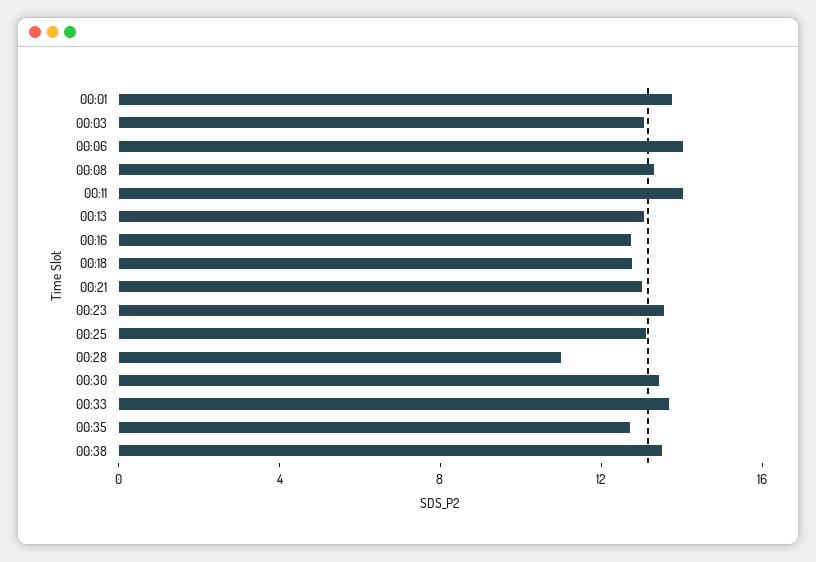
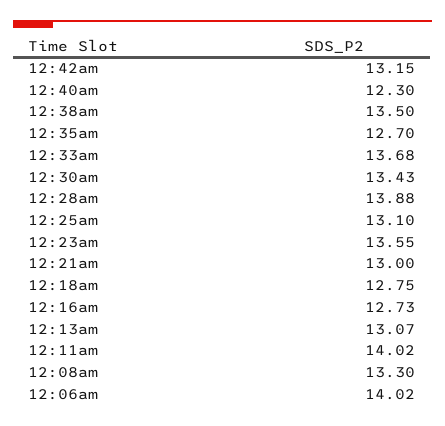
00:01: 14 -> none
00:03: 13 -> none
00:28: 11 -> 13.88
12:42am: none -> 13.15
12:40am: none -> 12.3

